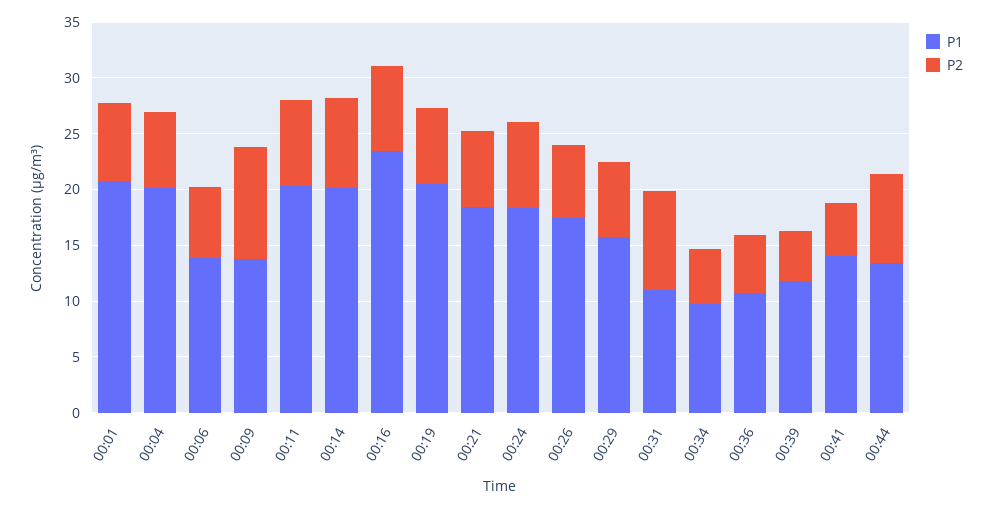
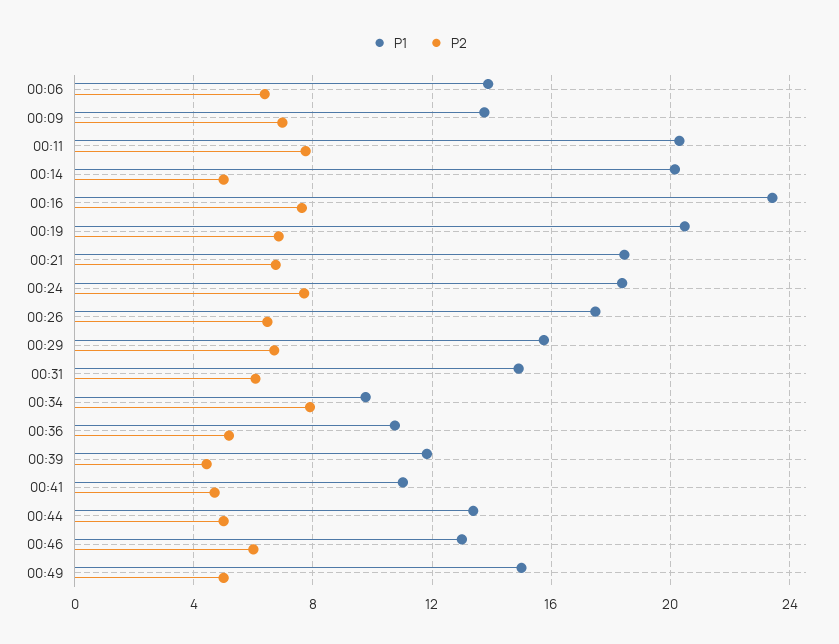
P1, 00:01: 21 -> none
P2, 00:01: 7 -> none
P1, 00:04: 20 -> none
P2, 00:04: 7 -> none
P2, 00:09: 10 -> 7
P2, 00:14: 8 -> 5
P1, 00:31: 11 -> 15
P2, 00:31: 9 -> 6
P2, 00:34: 5 -> 8
P1, 00:41: 14 -> 11
P2, 00:44: 8 -> 5
P1, 00:46: none -> 13
P2, 00:46: none -> 6
P1, 00:49: none -> 15
P2, 00:49: none -> 5

